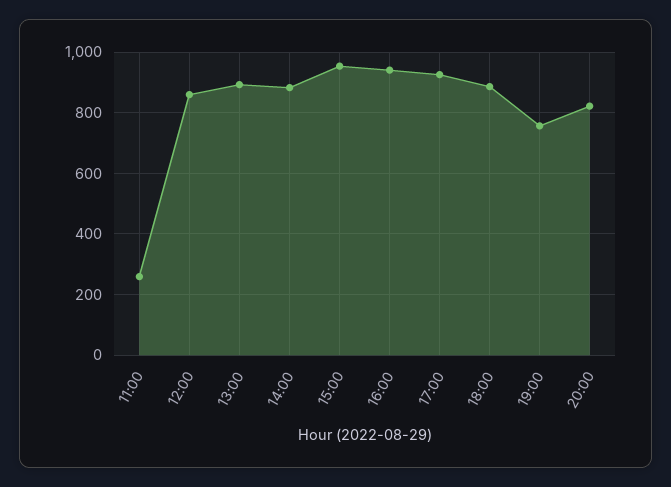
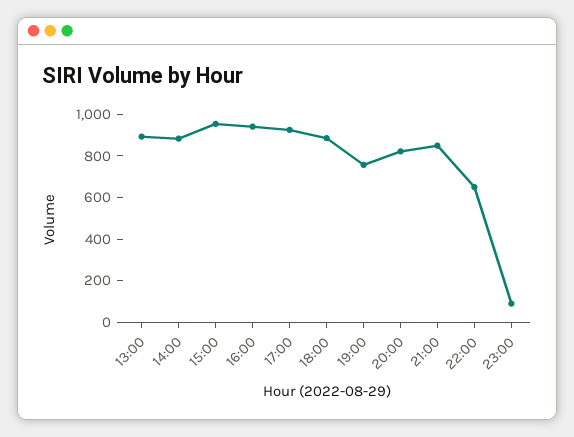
11:00: 260 -> none
12:00: 860 -> none
21:00: none -> 850
22:00: none -> 650
23:00: none -> 100

